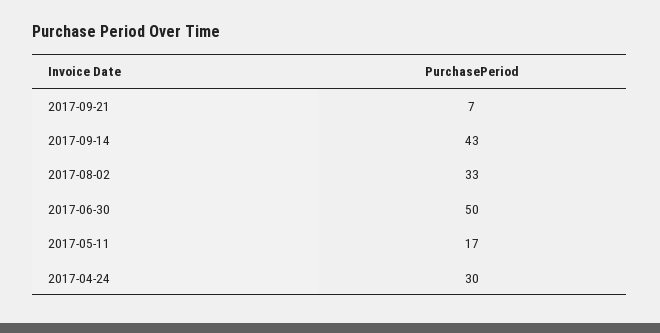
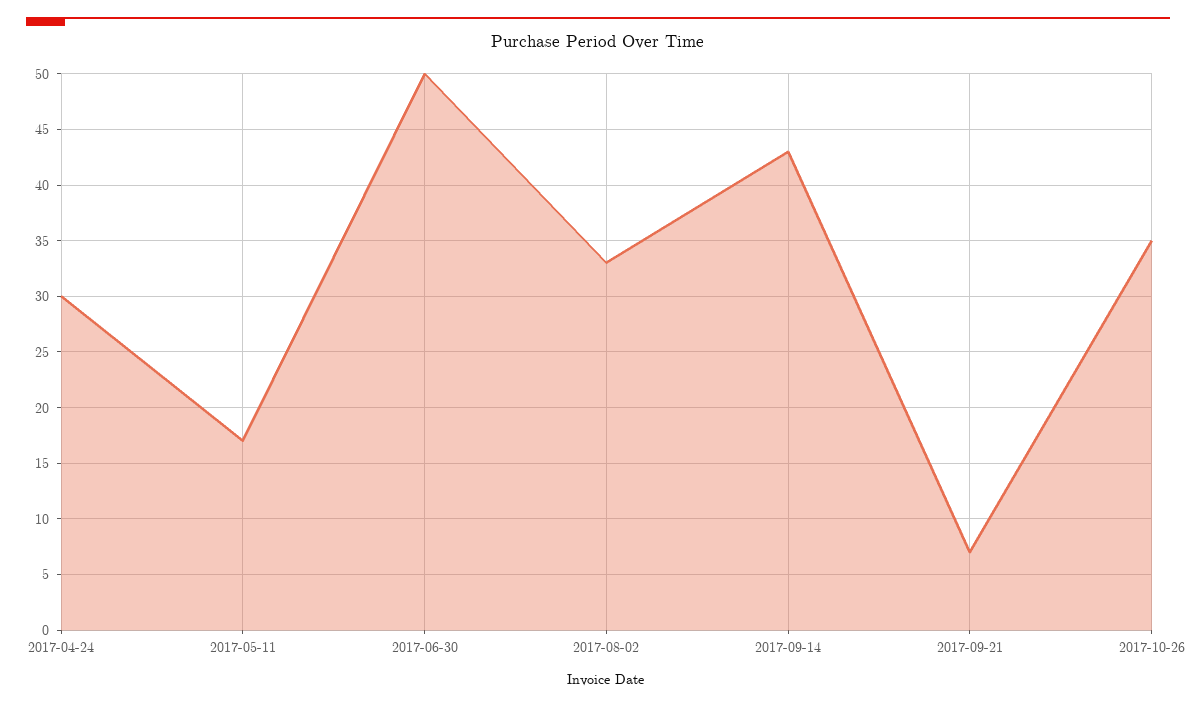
2017-10-26: none -> 35

